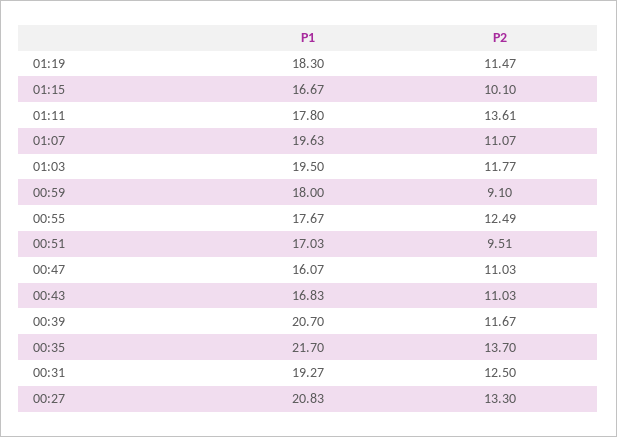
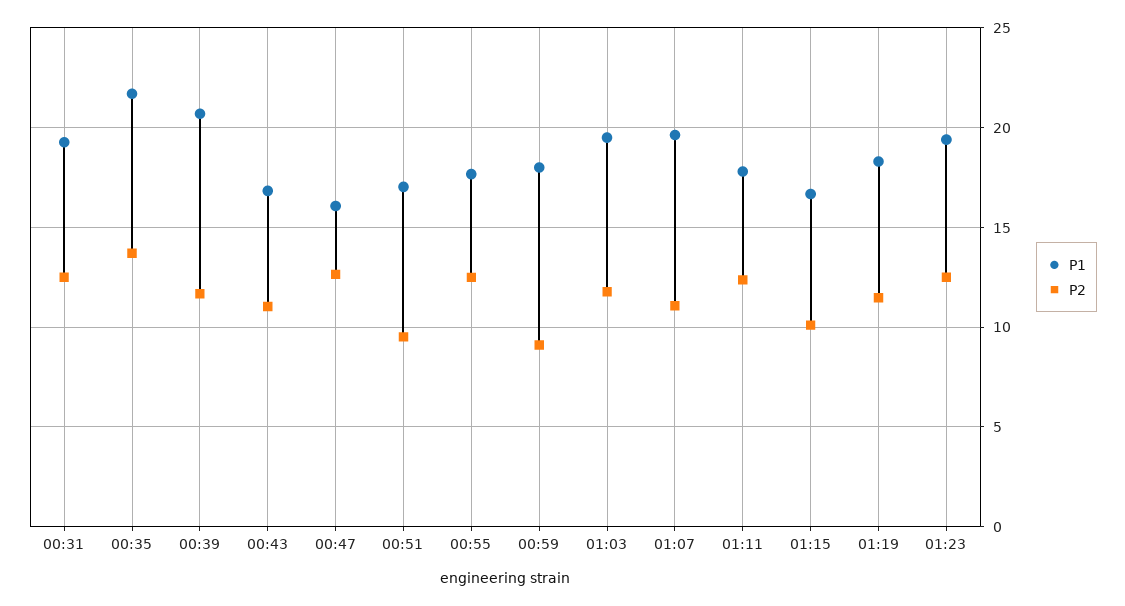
P2, 01:11: 13.61 -> 12.5
P2, 00:47: 11.03 -> 12.5
P1, 00:27: 20.83 -> none
P2, 00:27: 13.3 -> none
P1, 01:23: none -> 19.5
P2, 01:23: none -> 12.5

